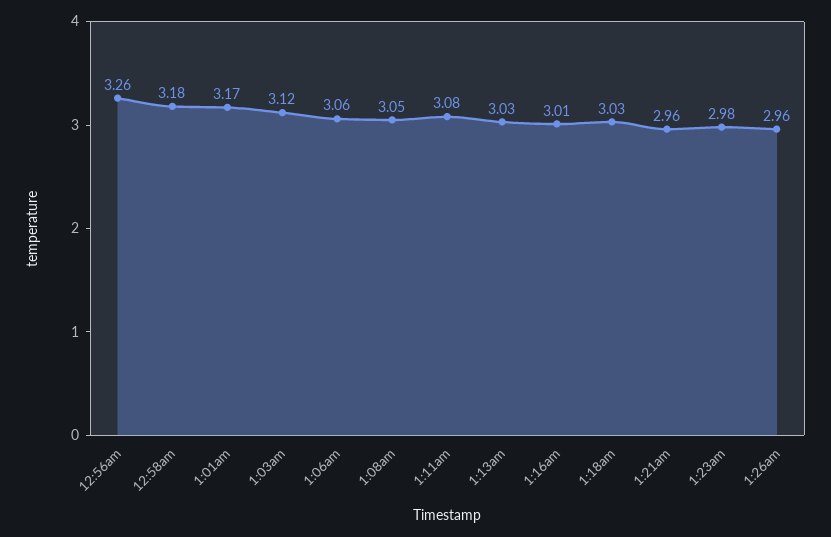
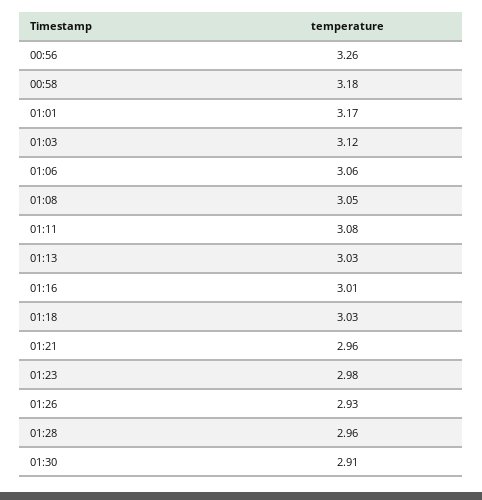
1:26am: 2.96 -> 2.93
01:28: none -> 2.96
01:30: none -> 2.91

